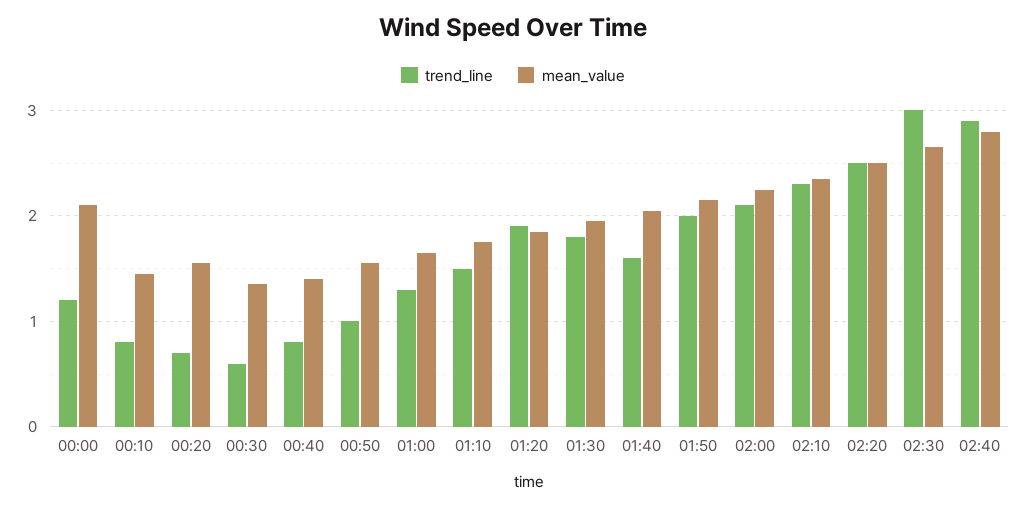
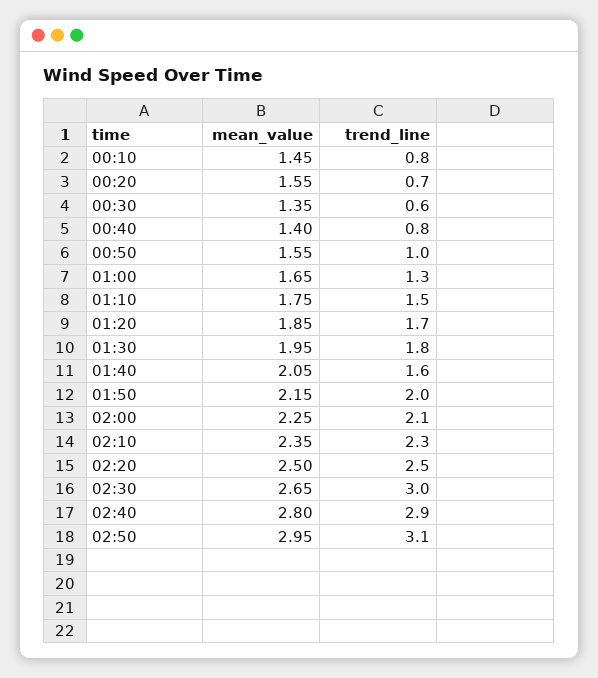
trend_line, 00:00: 1.2 -> none
mean_value, 00:00: 2.1 -> none
trend_line, 01:20: 1.9 -> 1.7
mean_value, 02:50: none -> 2.95
trend_line, 02:50: none -> 3.1

